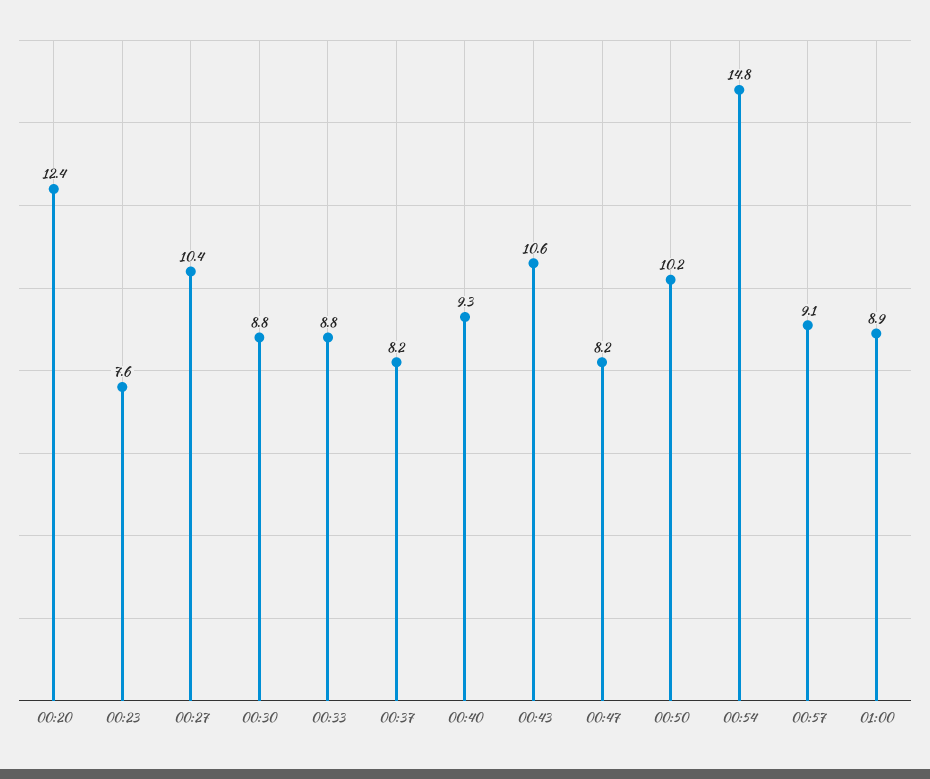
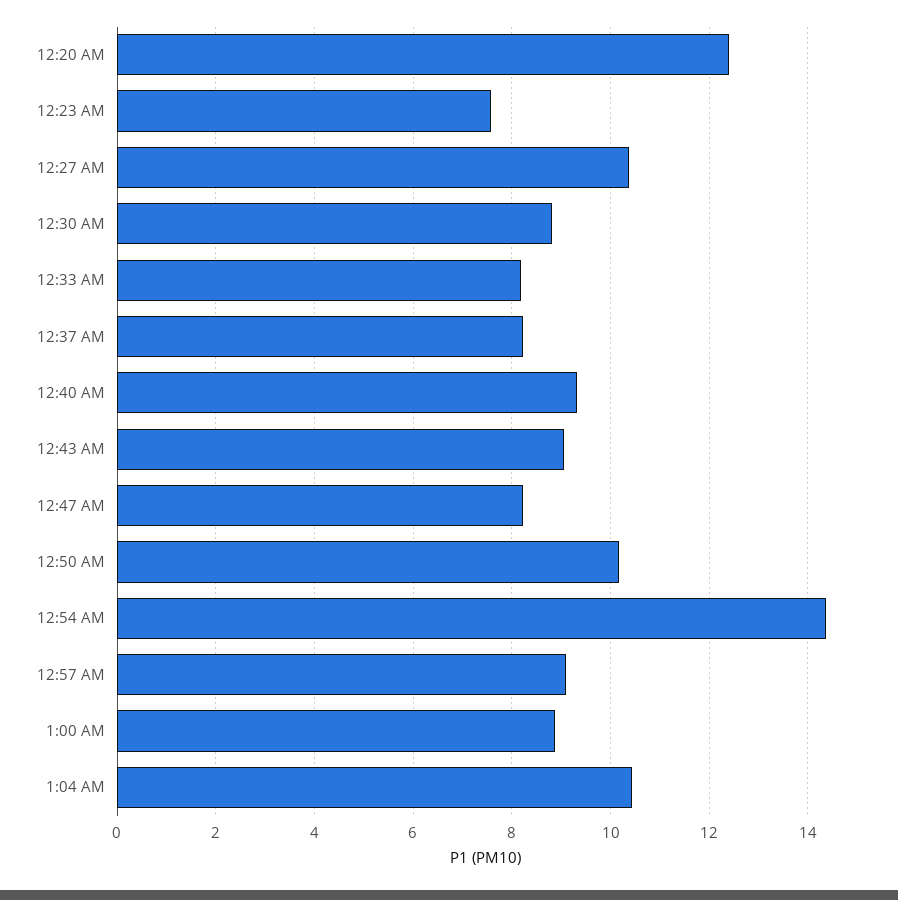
00:33: 8.8 -> 8.2
00:43: 10.6 -> 9
00:54: 14.8 -> 14.4
1:04 AM: none -> 10.4

